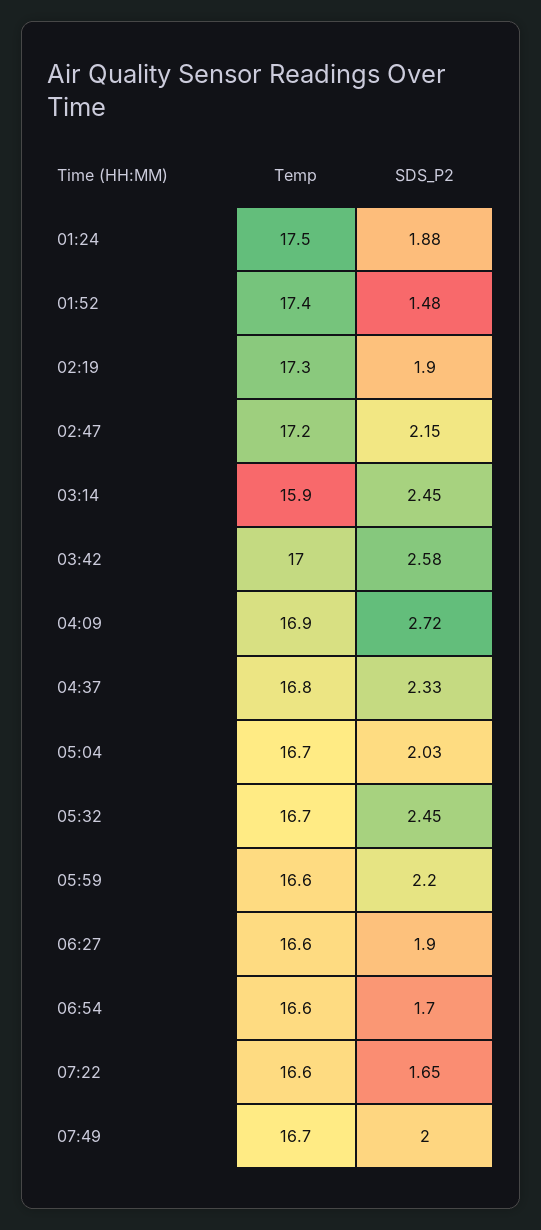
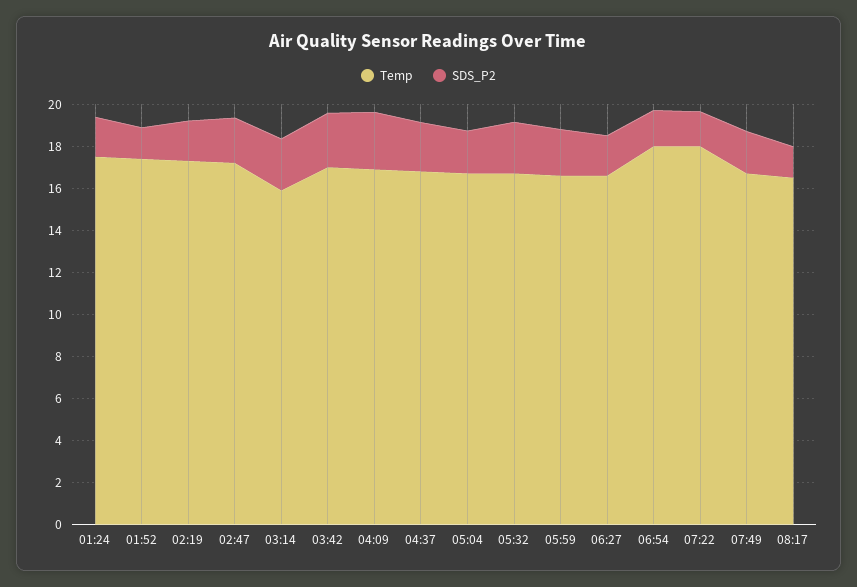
Temp, 06:54: 16.6 -> 18
Temp, 07:22: 16.6 -> 18
Temp, 08:17: none -> 16.5
SDS_P2, 08:17: none -> 1.5

